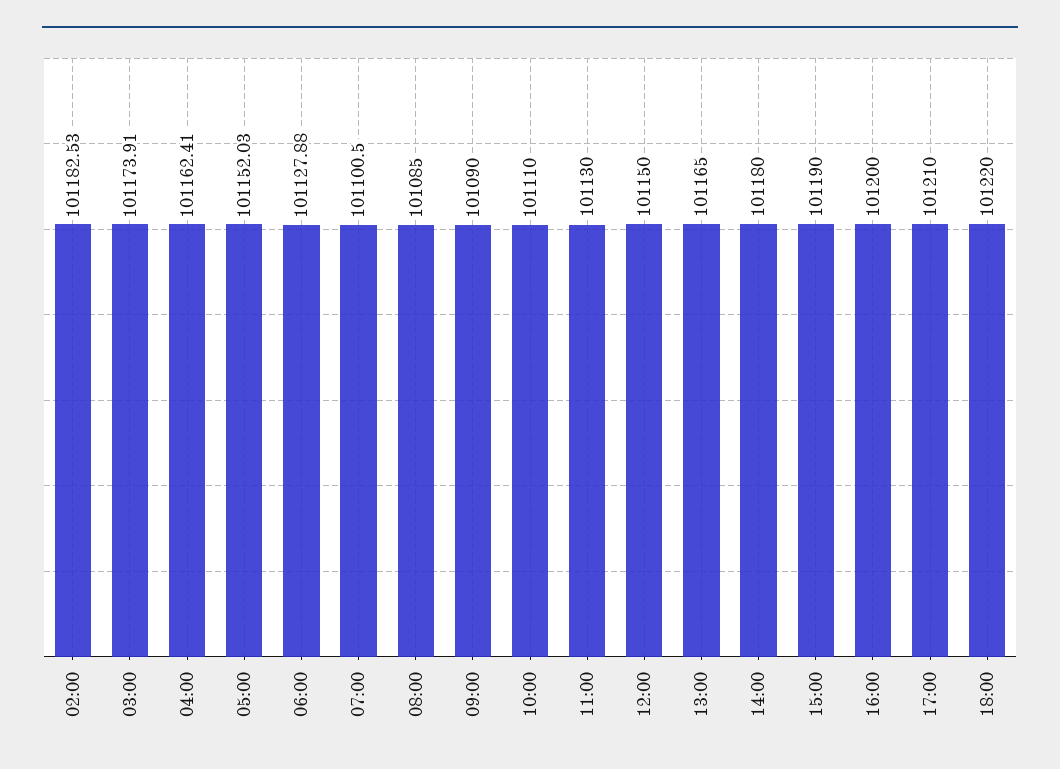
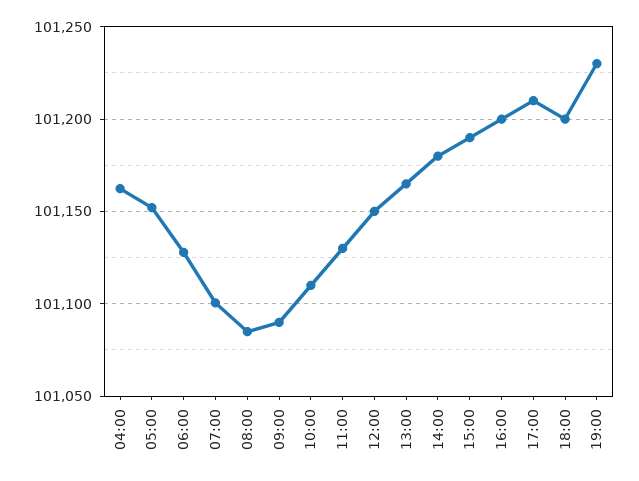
02:00: 101182.53 -> none
03:00: 101173.91 -> none
18:00: 101220 -> 101200
19:00: none -> 101230

